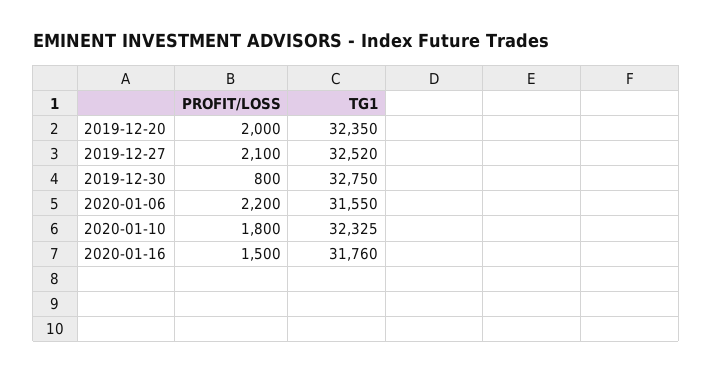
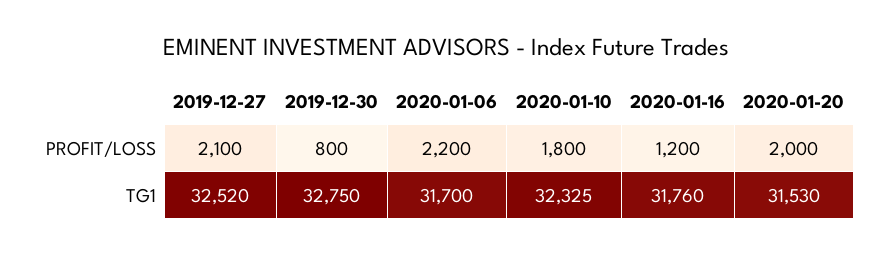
PROFIT/LOSS, 2019-12-20: 2000 -> none
TG1, 2019-12-20: 32350 -> none
TG1, 2020-01-06: 31550 -> 31700
PROFIT/LOSS, 2020-01-16: 1500 -> 1200
PROFIT/LOSS, 2020-01-20: none -> 2000
TG1, 2020-01-20: none -> 31530

